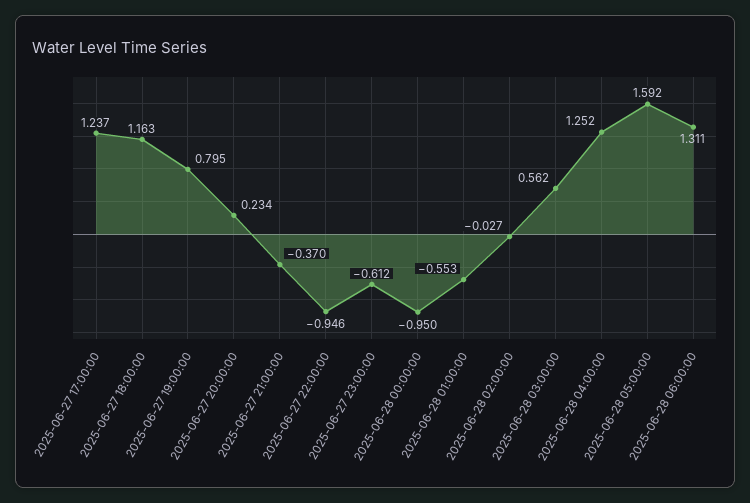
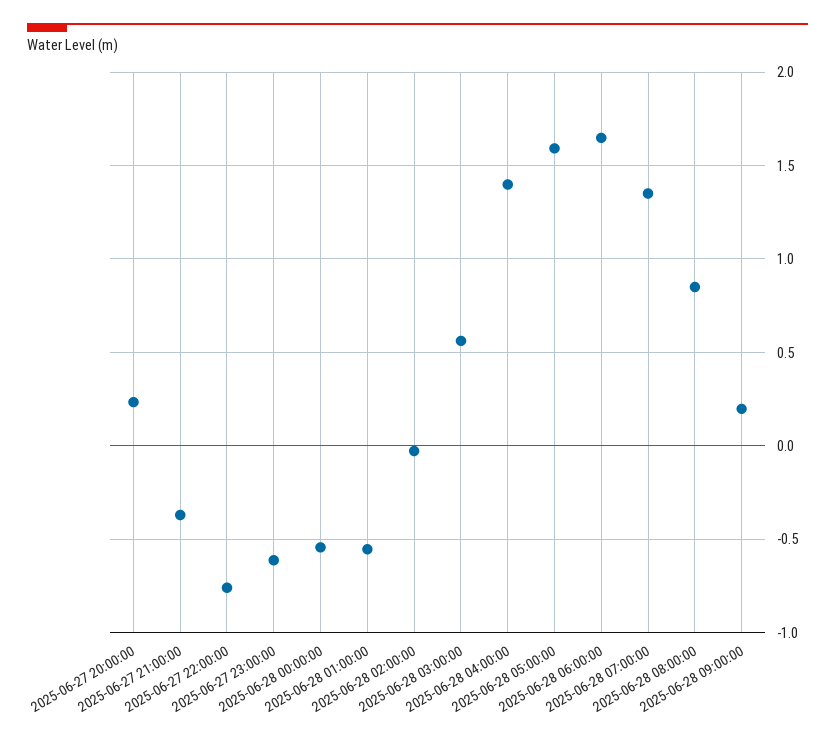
2025-06-27 17:00:00: 1.237 -> none
2025-06-27 18:00:00: 1.163 -> none
2025-06-27 19:00:00: 0.795 -> none
2025-06-27 22:00:00: -0.946 -> -0.75
2025-06-28 00:00:00: -0.95 -> -0.55
2025-06-28 04:00:00: 1.252 -> 1.4
2025-06-28 06:00:00: 1.311 -> 1.65
2025-06-28 07:00:00: none -> 1.35
2025-06-28 08:00:00: none -> 0.85
2025-06-28 09:00:00: none -> 0.2

